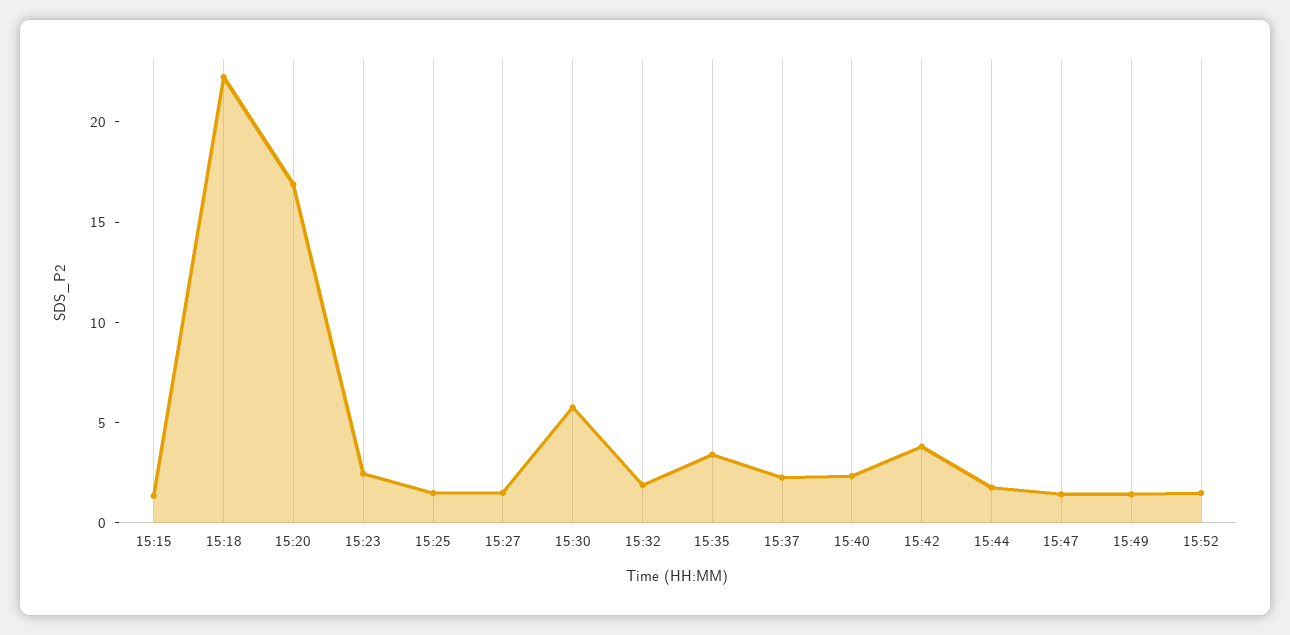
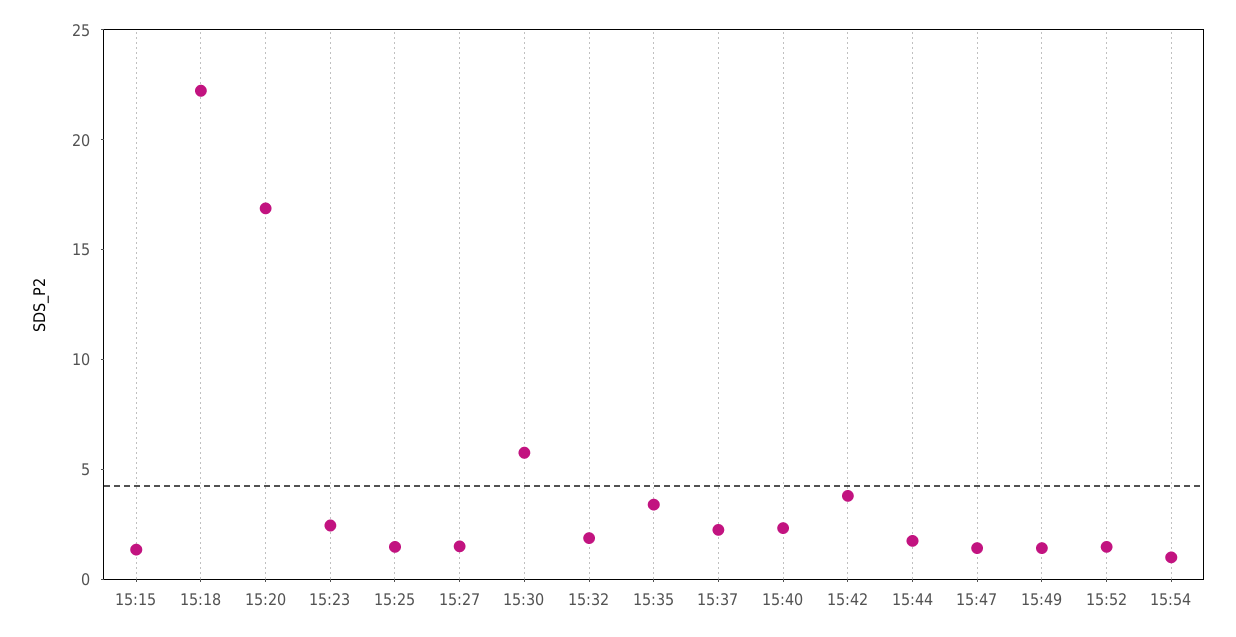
15:54: none -> 1

